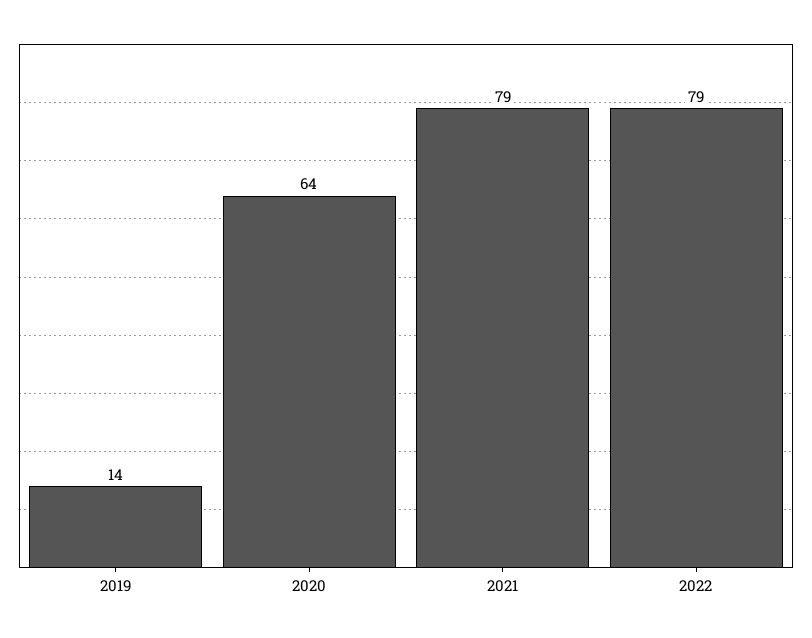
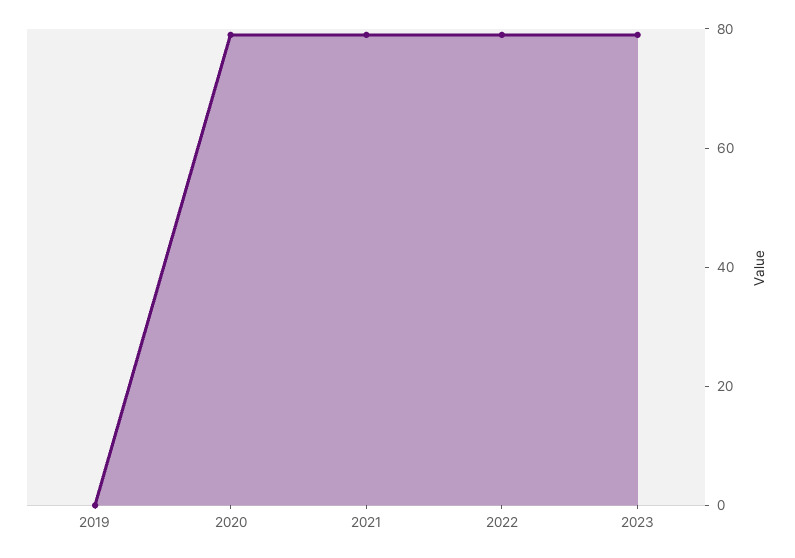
2019: 14 -> 0
2020: 64 -> 80
2023: none -> 80

